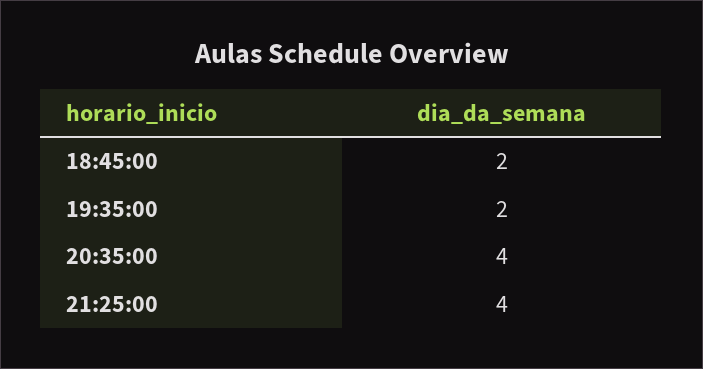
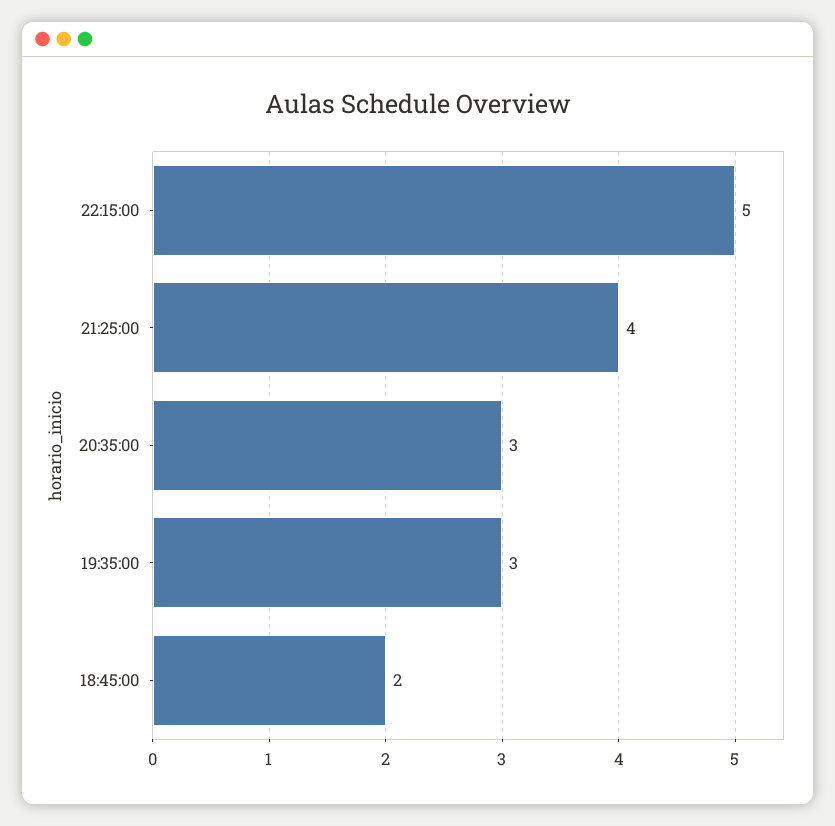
19:35:00: 2 -> 3
20:35:00: 4 -> 3
22:15:00: none -> 5

